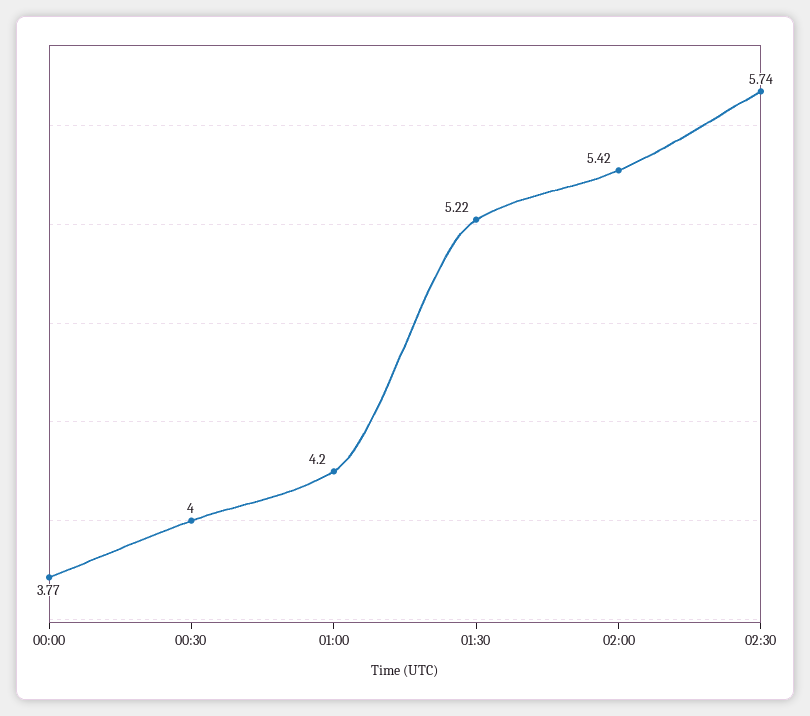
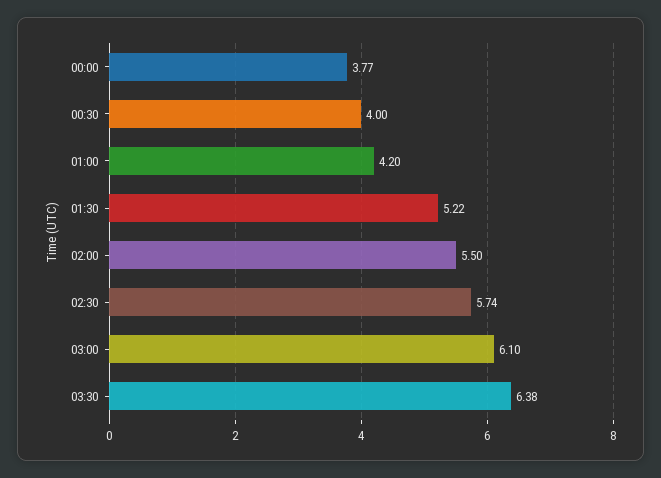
02:00: 5.42 -> 5.5
03:00: none -> 6.1
03:30: none -> 6.38

